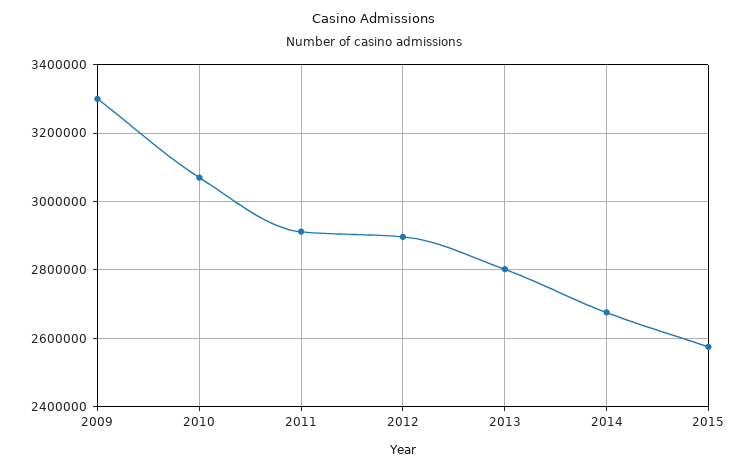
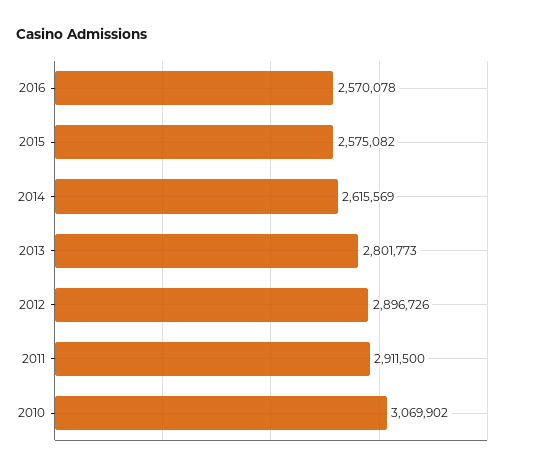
2009: 3300000 -> none
2014: 2680000 -> 2615569
2016: none -> 2570078

